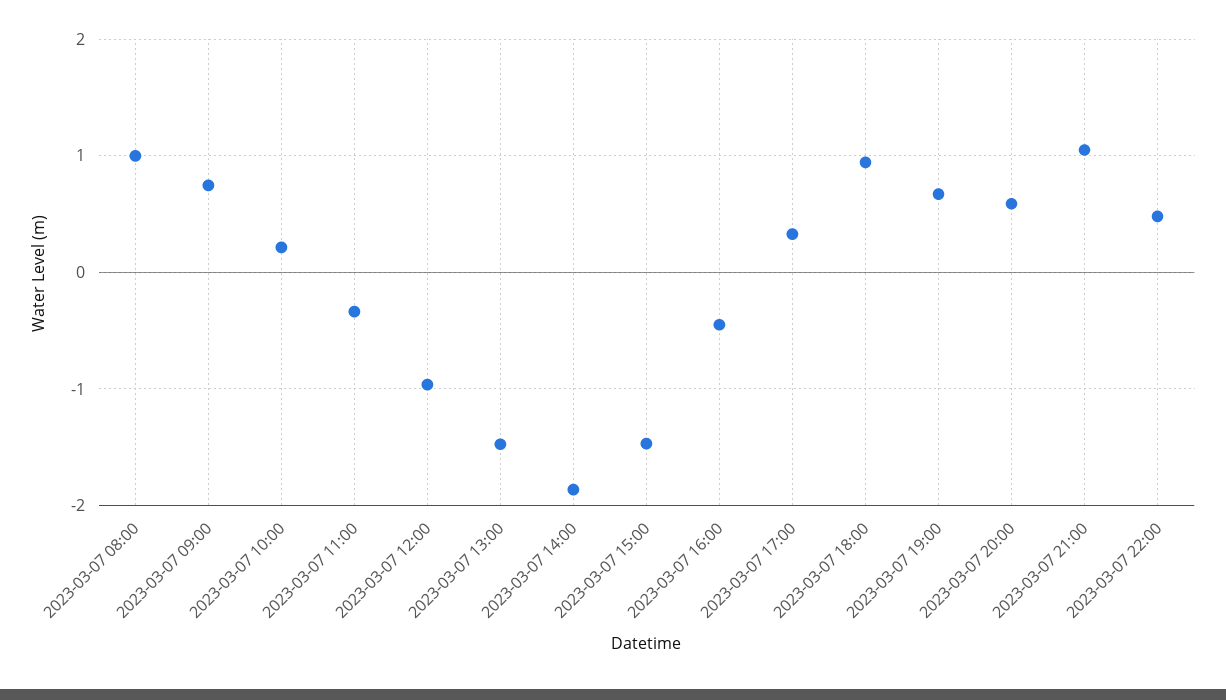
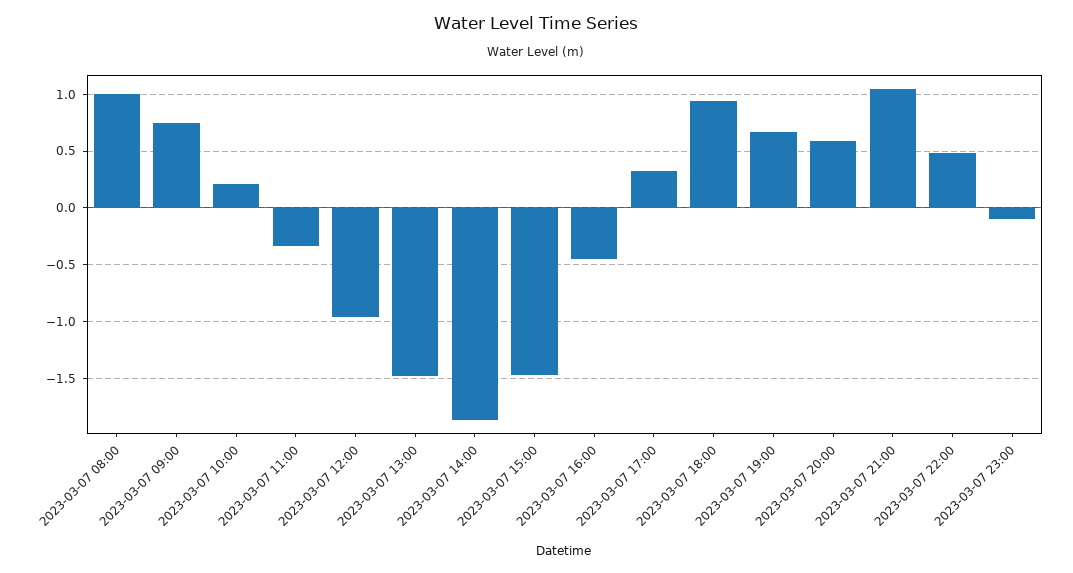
2023-03-07 23:00: none -> -0.1

